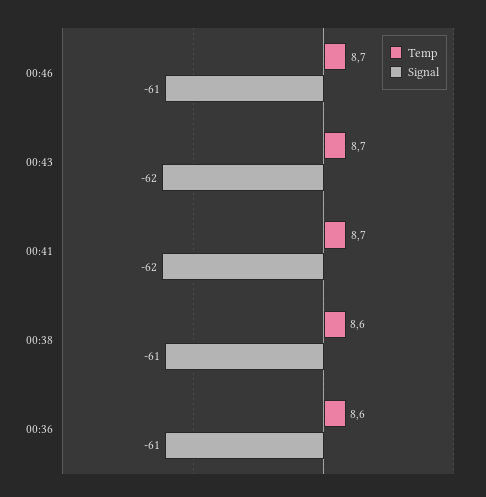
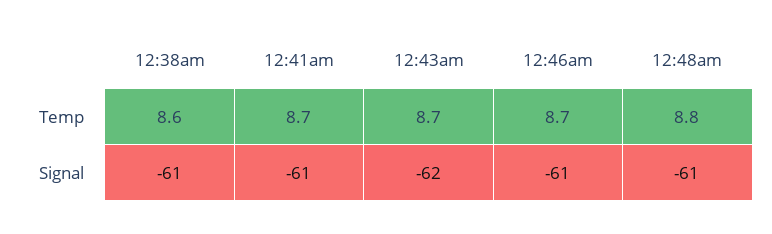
Signal, 00:41: -62 -> -61
Temp, 00:36: 8.6 -> none
Signal, 00:36: -61 -> none
Temp, 12:48am: none -> 8.8
Signal, 12:48am: none -> -61

